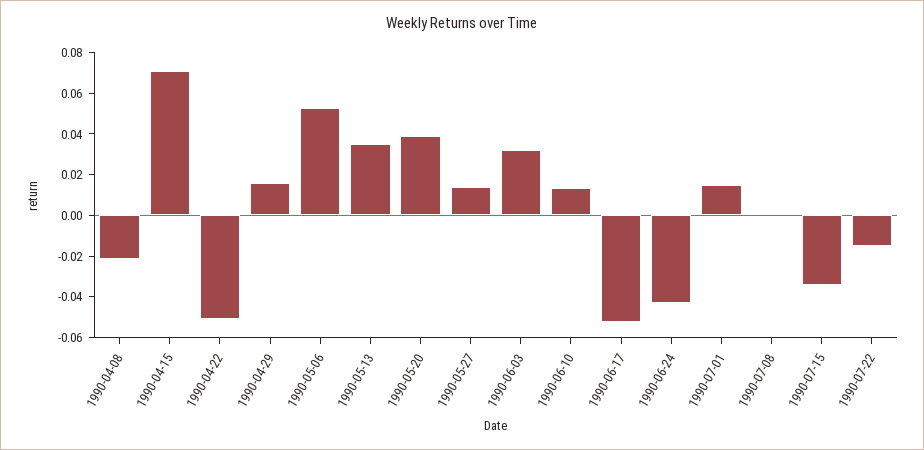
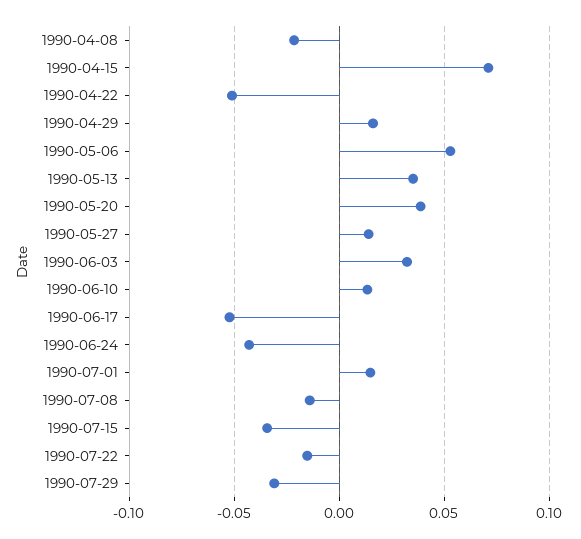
1990-07-08: 0 -> -0.015
1990-07-29: none -> -0.03

